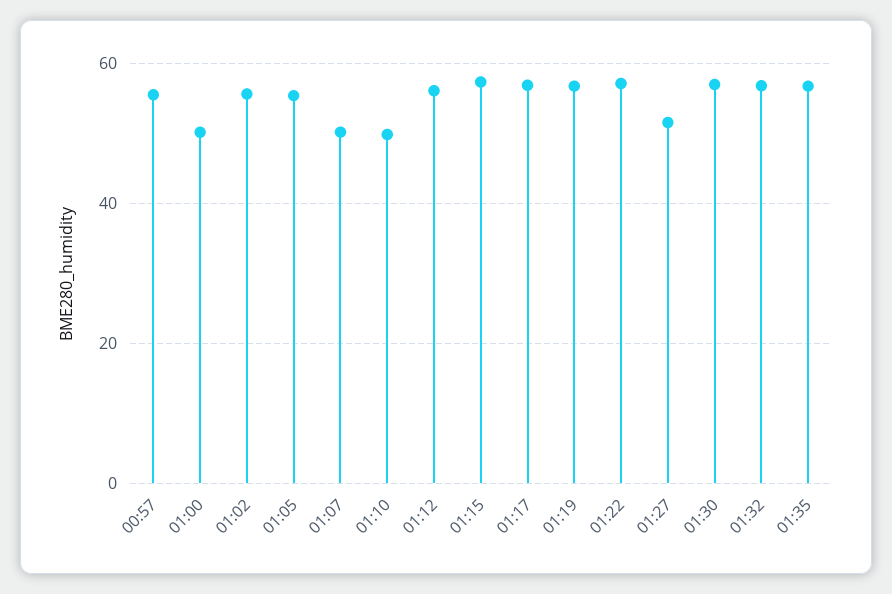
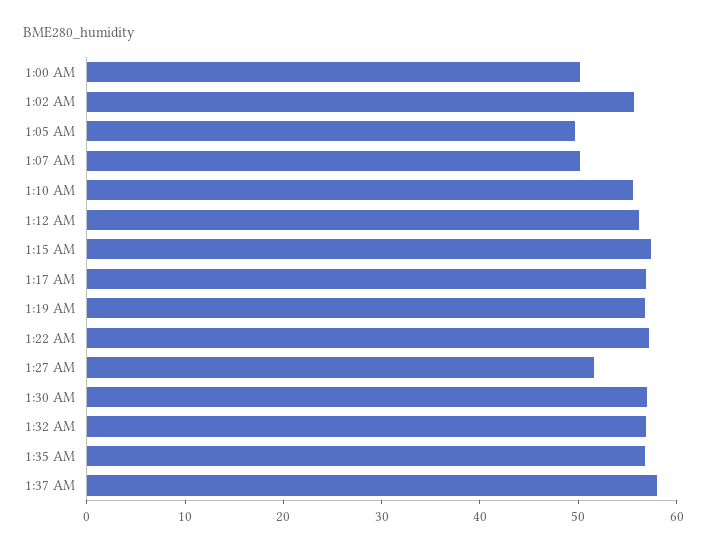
00:57: 56 -> none
01:05: 56 -> 50
01:10: 50 -> 56
1:37 AM: none -> 58

